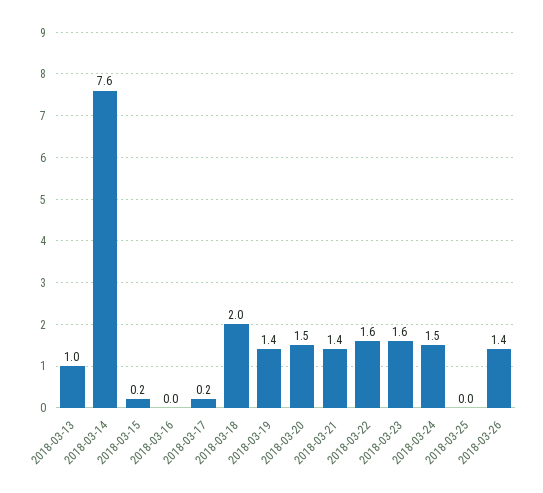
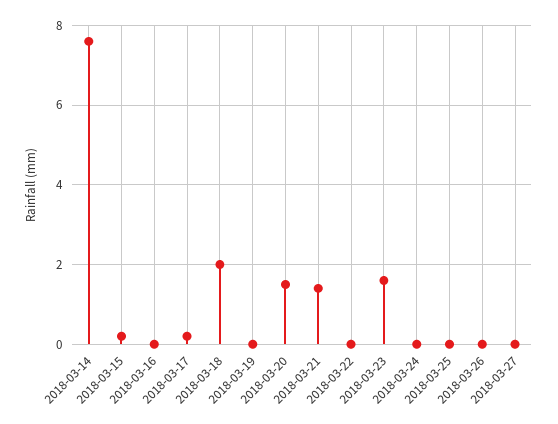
2018-03-13: 1 -> none
2018-03-19: 1.4 -> 0
2018-03-22: 1.6 -> 0
2018-03-24: 1.5 -> 0
2018-03-26: 1.4 -> 0
2018-03-27: none -> 0

